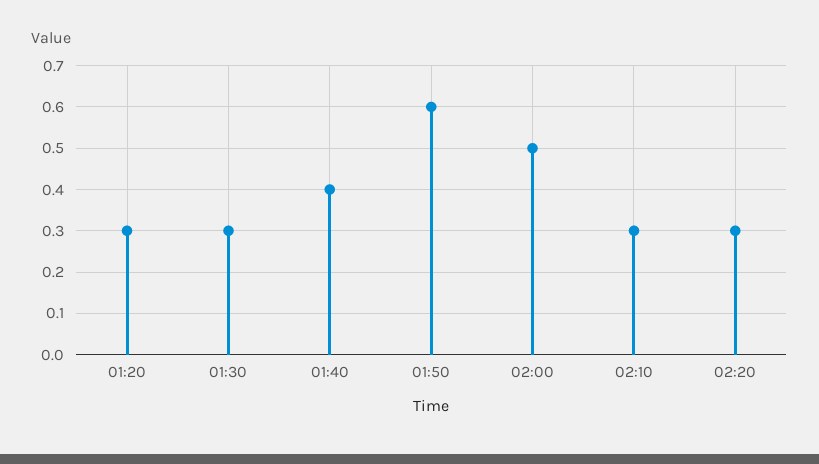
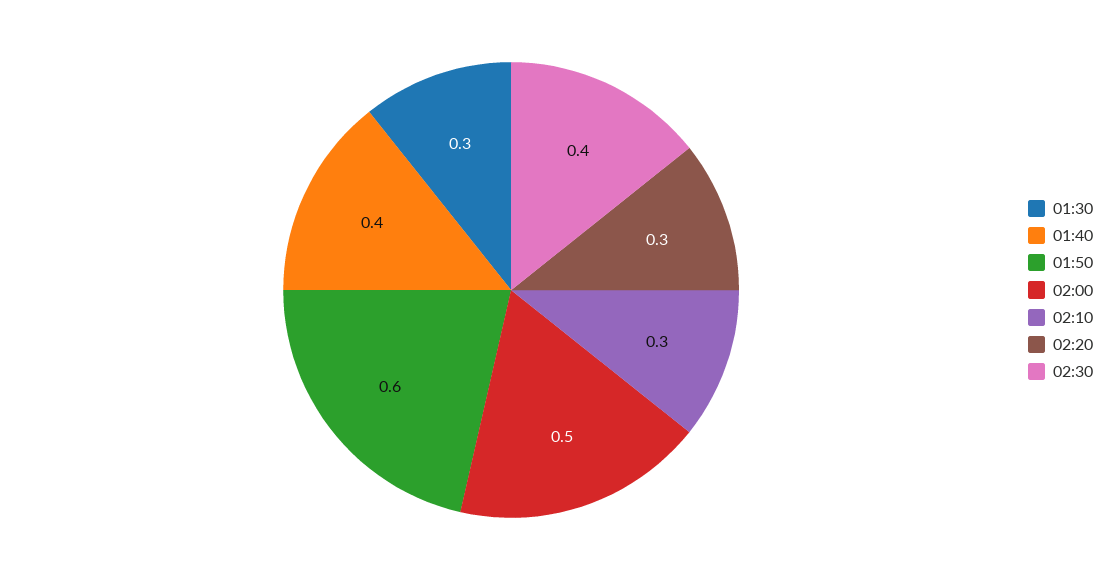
01:20: 0.3 -> none
02:30: none -> 0.4

